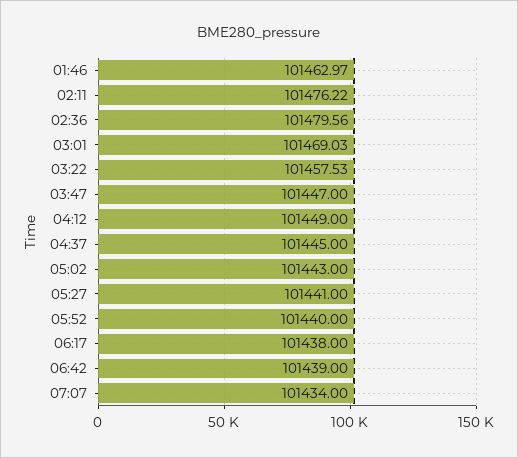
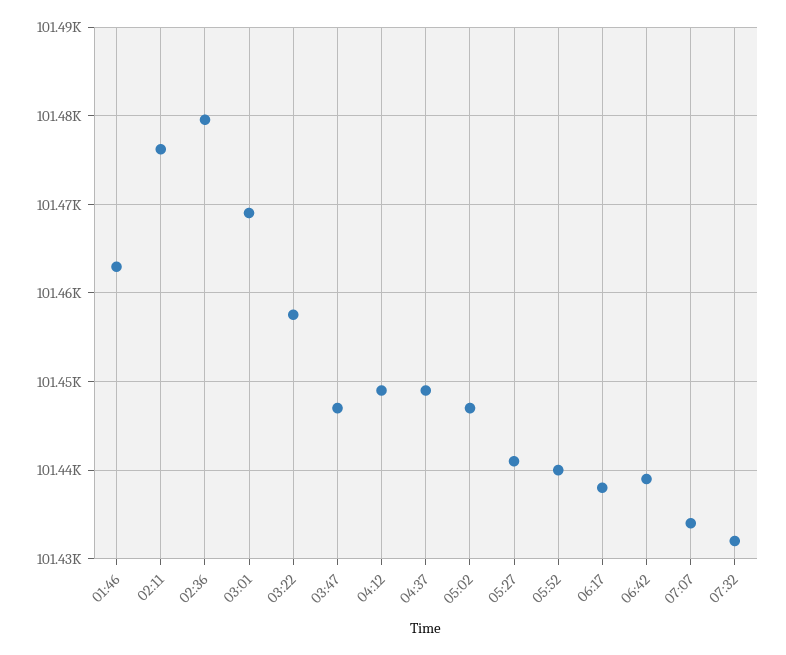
04:37: 101445 -> 101449
05:02: 101443 -> 101447
07:32: none -> 101432

